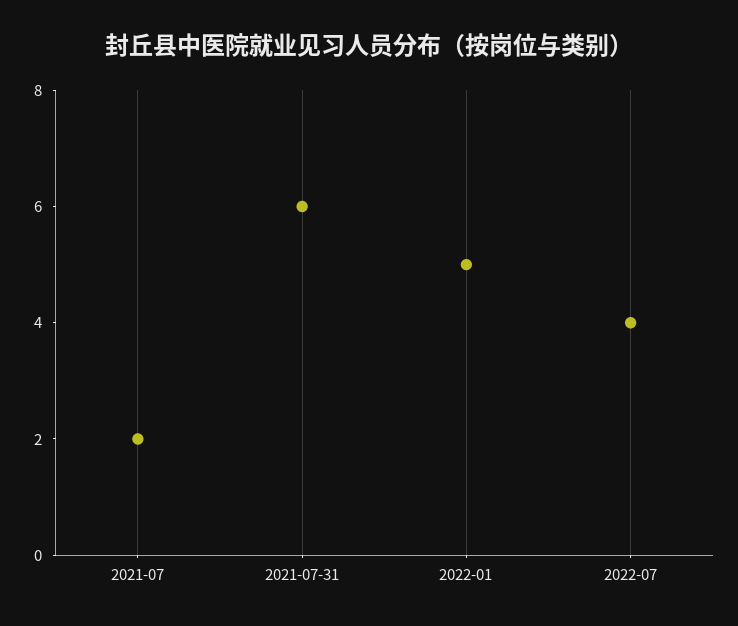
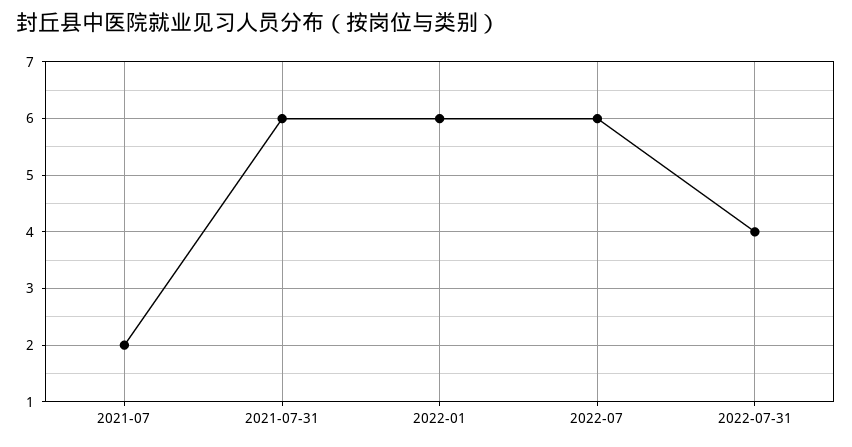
2022-01: 5 -> 6
2022-07: 4 -> 6
2022-07-31: none -> 4

